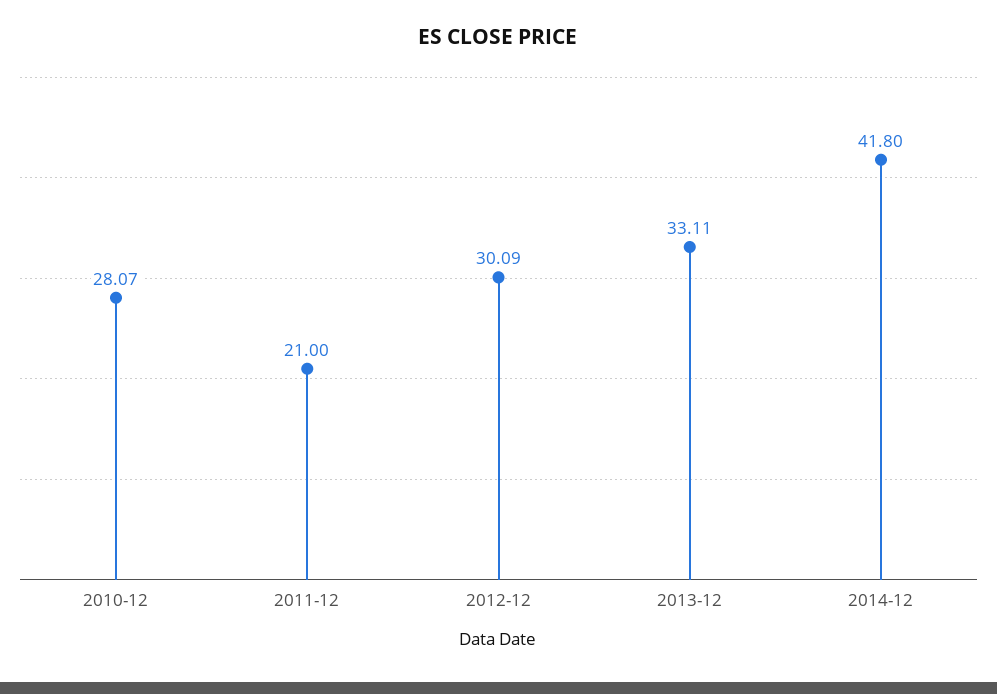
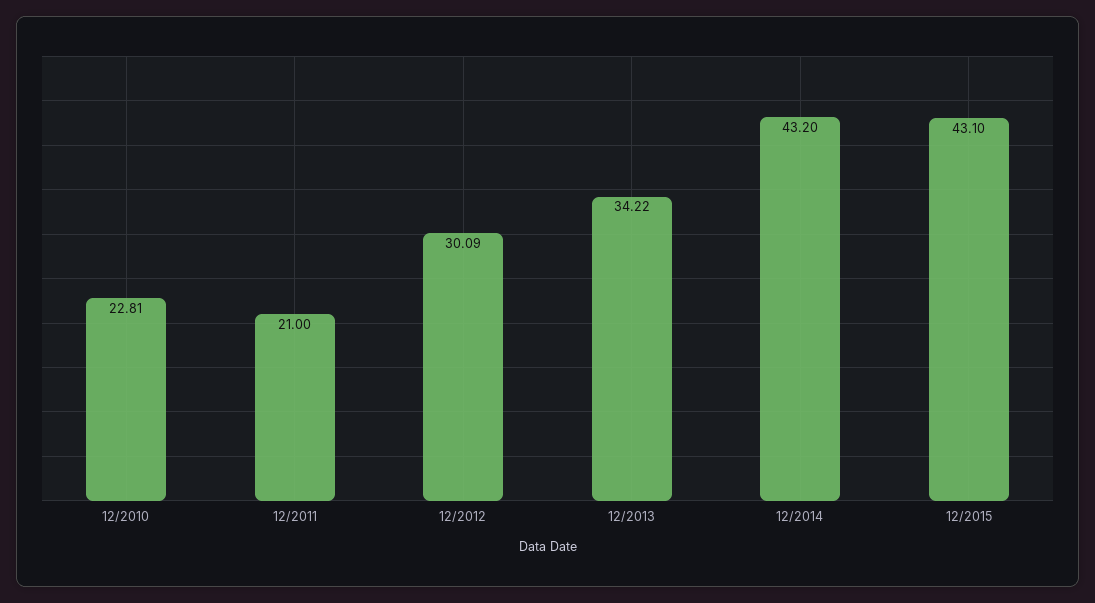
2010-12: 28.07 -> 22.81
2013-12: 33.11 -> 34.22
2014-12: 41.8 -> 43.2
12/2015: none -> 43.1

